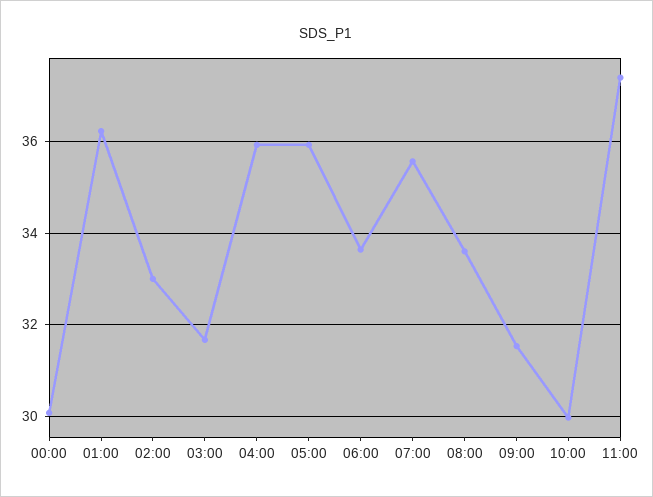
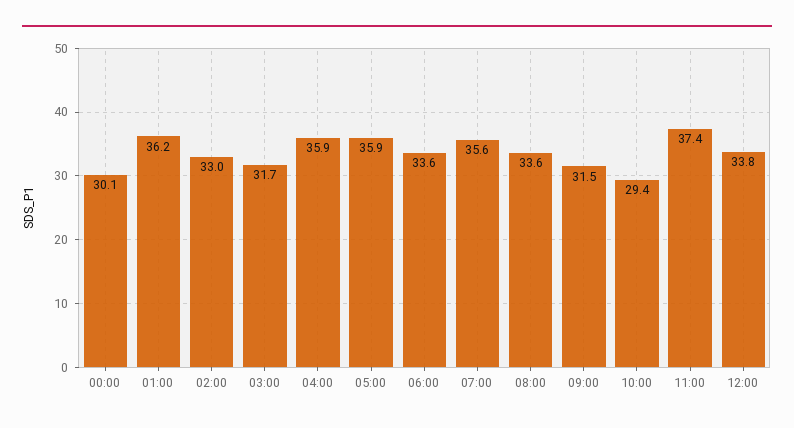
10:00: 30 -> 29.4
12:00: none -> 33.8

